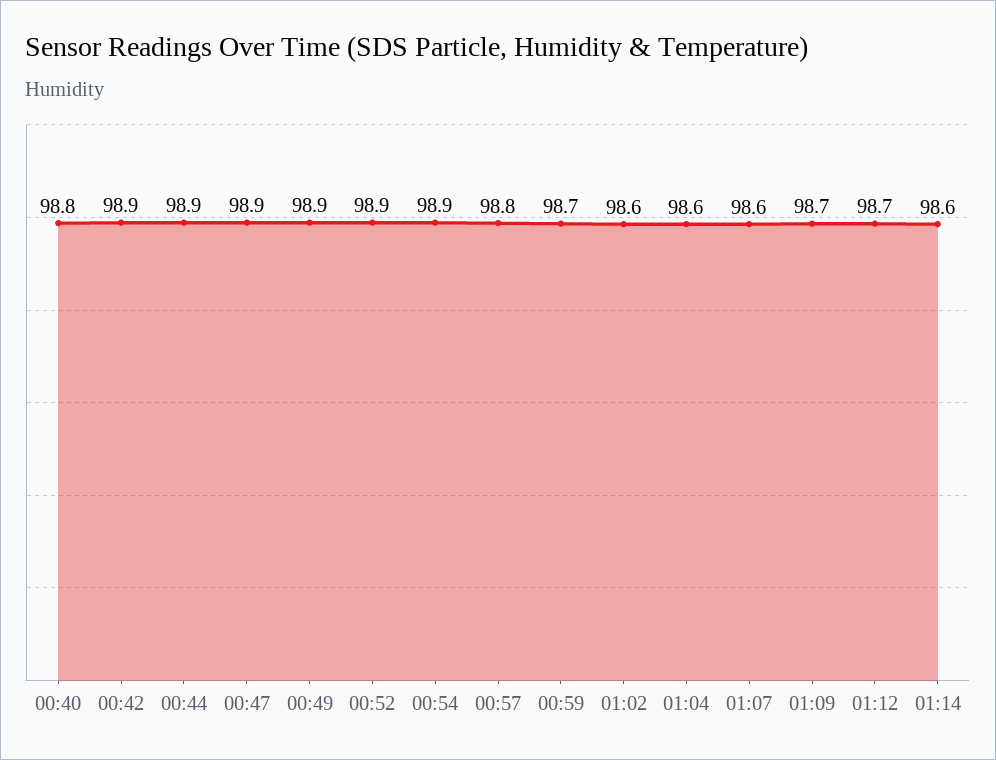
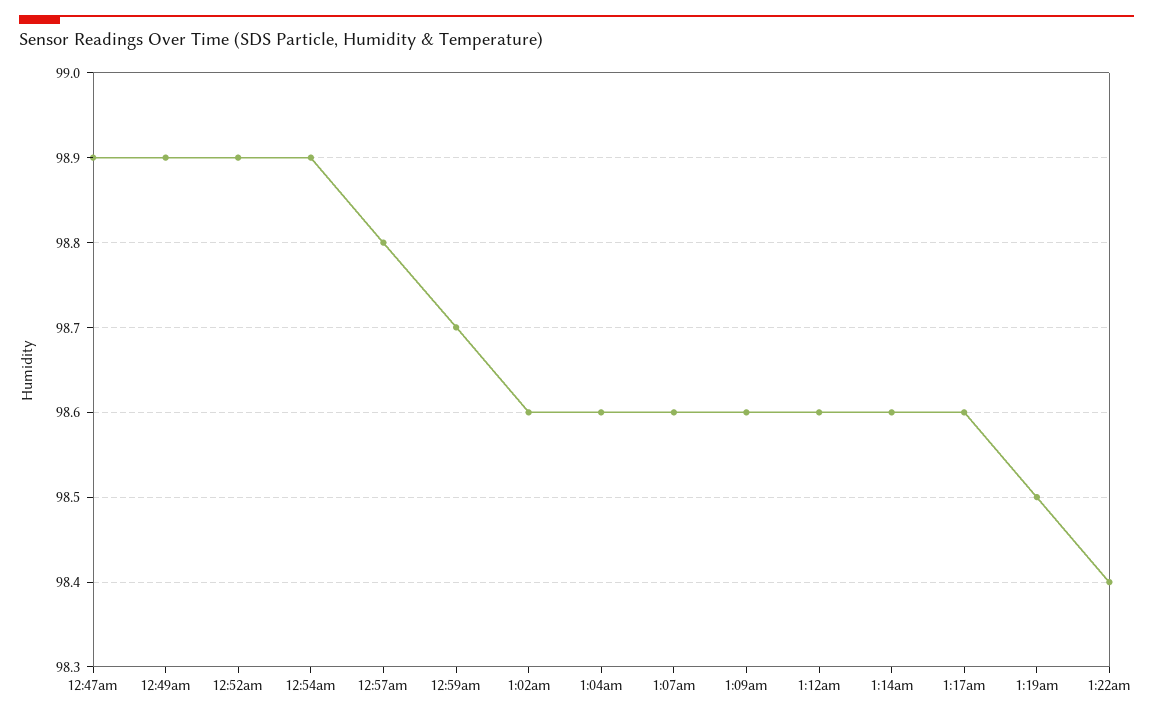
00:40: 98.8 -> none
00:42: 98.9 -> none
00:44: 98.9 -> none
01:09: 98.7 -> 98.6
01:12: 98.7 -> 98.6
1:17am: none -> 98.6
1:19am: none -> 98.5
1:22am: none -> 98.4

